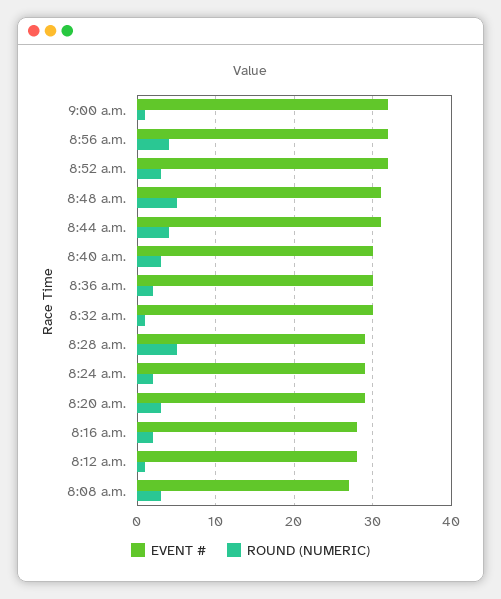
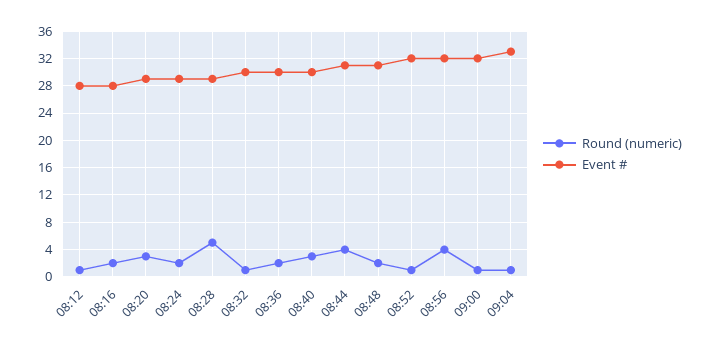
ROUND (NUMERIC), 8:52 a.m.: 3 -> 1
ROUND (NUMERIC), 8:48 a.m.: 5 -> 2
EVENT #, 8:08 a.m.: 27 -> none
ROUND (NUMERIC), 8:08 a.m.: 3 -> none
ROUND (NUMERIC), 09:04: none -> 1
EVENT #, 09:04: none -> 33

